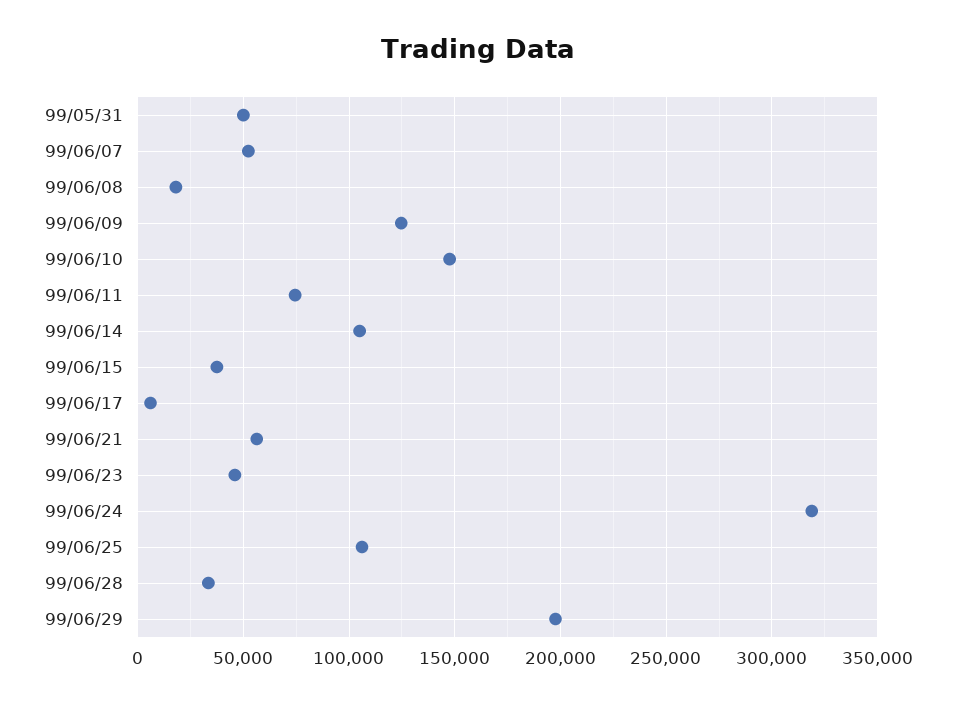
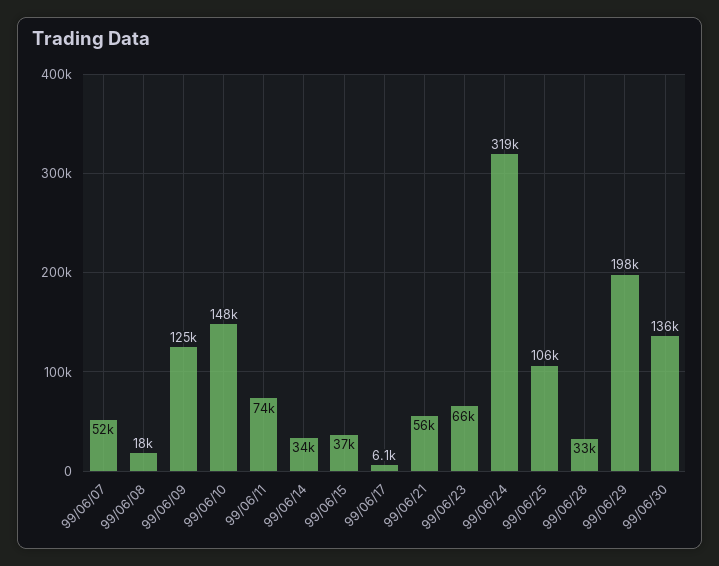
99/05/31: 50000 -> none
99/06/14: 105000 -> 34000
99/06/23: 45000 -> 66000
99/06/30: none -> 136000

